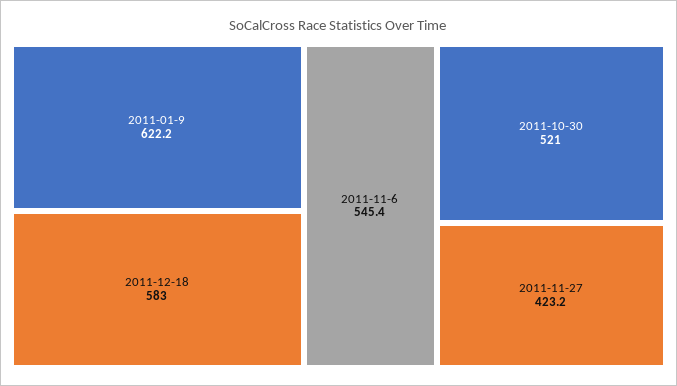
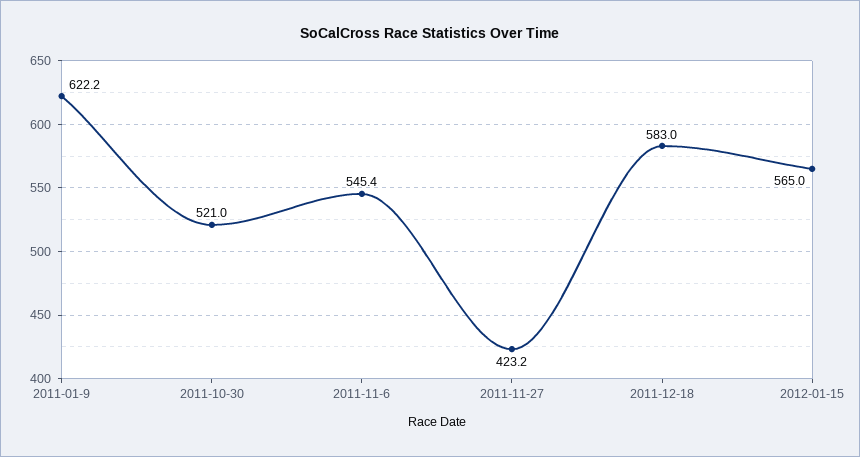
2012-01-15: none -> 565

